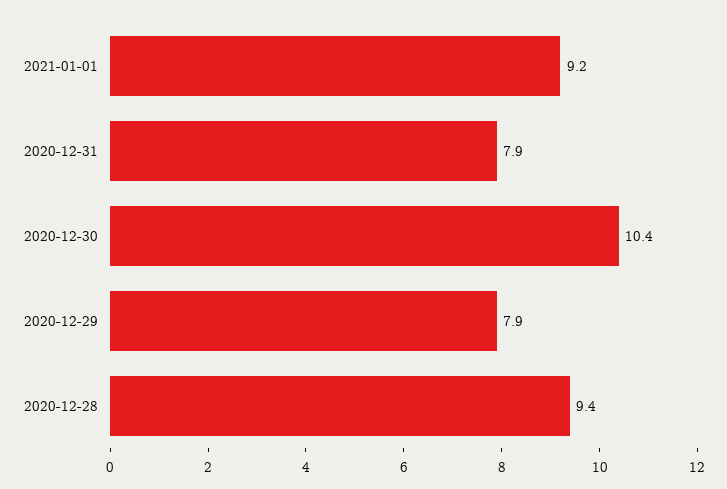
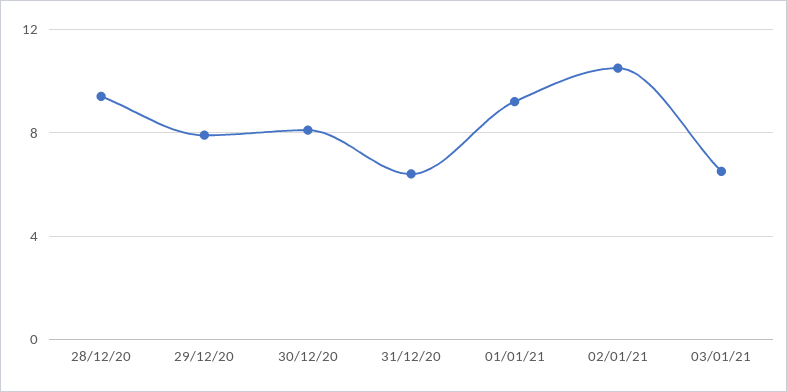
2020-12-31: 7.9 -> 6.5
2020-12-30: 10.4 -> 8
02/01/21: none -> 10.5
03/01/21: none -> 6.5

